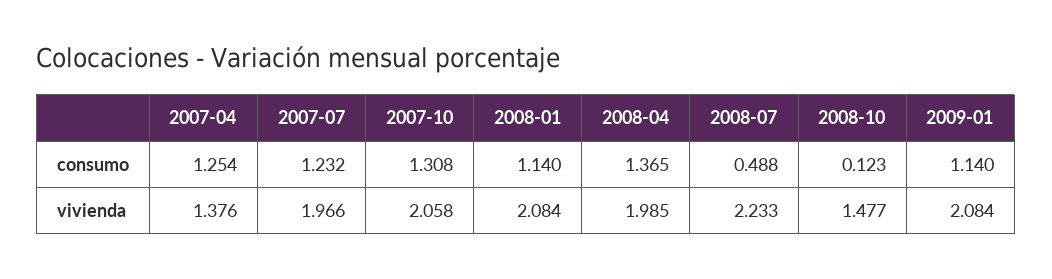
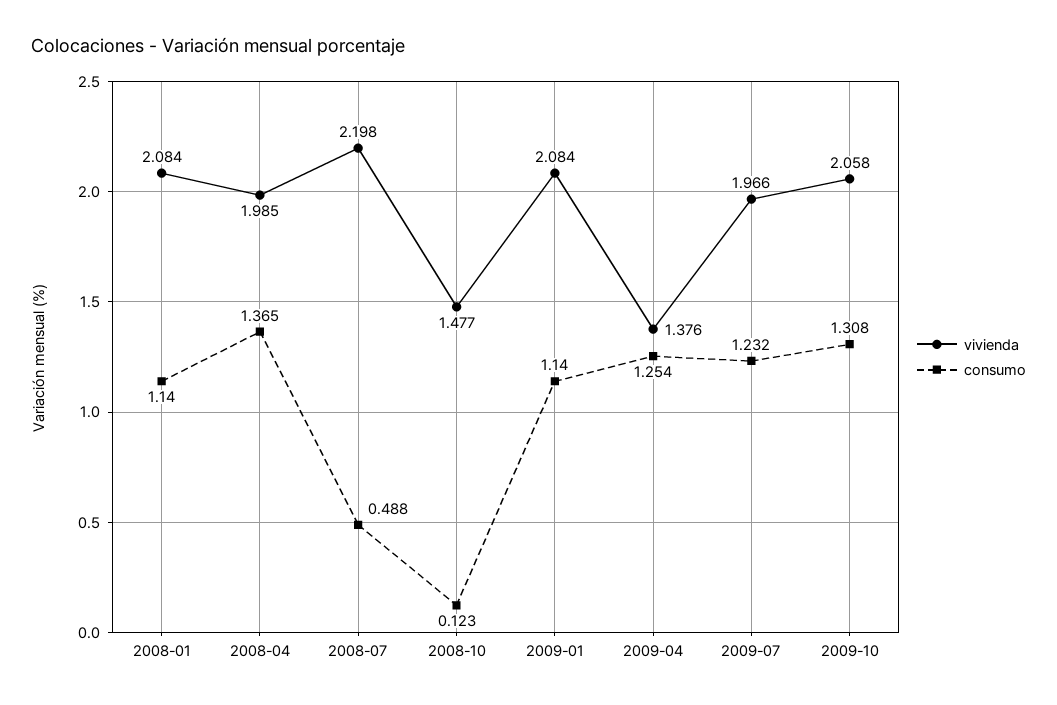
consumo, 2007-04: 1.254 -> none
consumo, 2007-07: 1.232 -> none
consumo, 2007-10: 1.308 -> none
vivienda, 2007-04: 1.376 -> none
vivienda, 2007-07: 1.966 -> none
vivienda, 2007-10: 2.058 -> none
vivienda, 2008-07: 2.233 -> 2.198
vivienda, 2009-04: none -> 1.376
consumo, 2009-04: none -> 1.254
vivienda, 2009-07: none -> 1.966
consumo, 2009-07: none -> 1.232
vivienda, 2009-10: none -> 2.058
consumo, 2009-10: none -> 1.308

